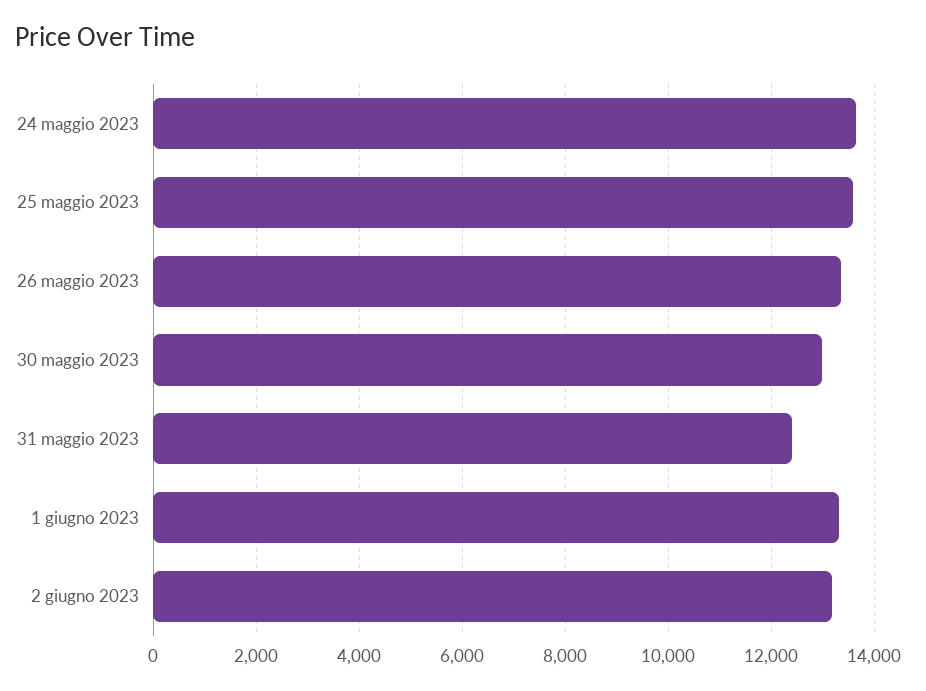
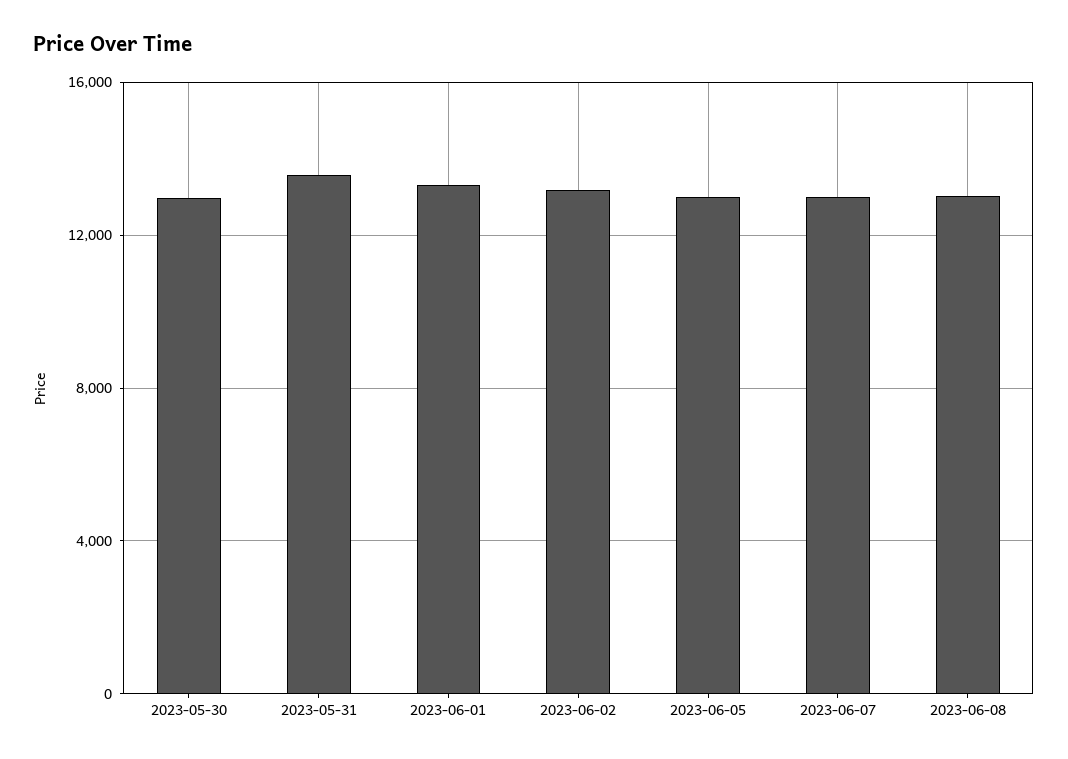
24 maggio 2023: 13600 -> none
25 maggio 2023: 13600 -> none
26 maggio 2023: 13400 -> none
31 maggio 2023: 12400 -> 13500
2023-06-05: none -> 13000
2023-06-07: none -> 13000
2023-06-08: none -> 13000

